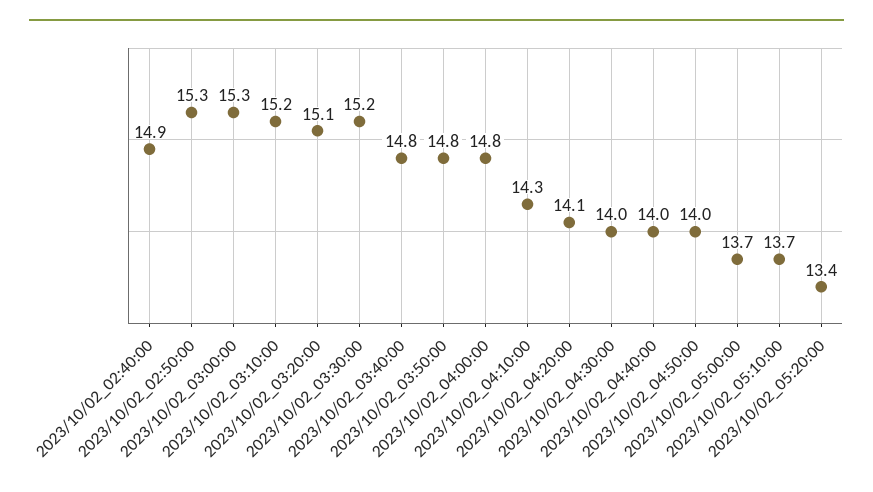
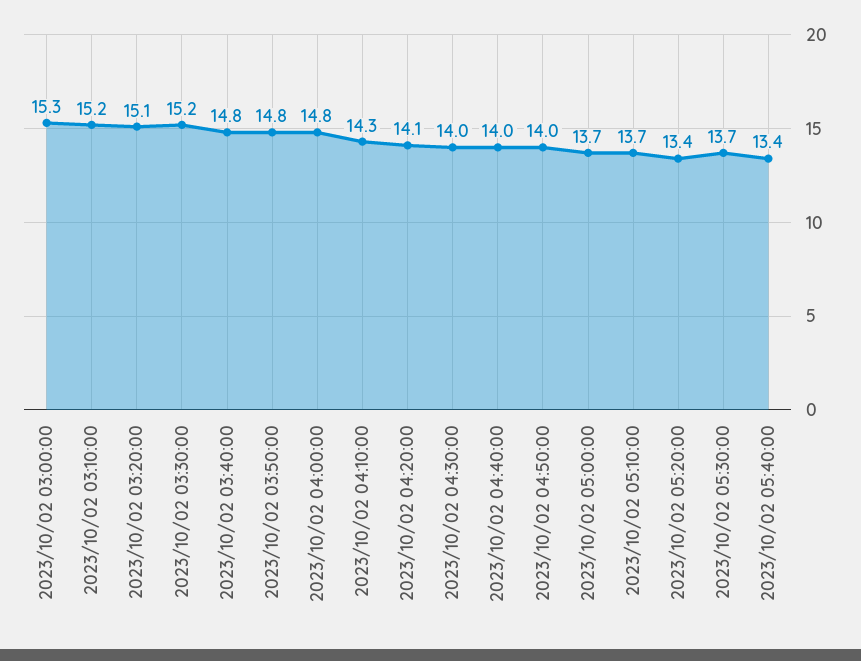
2023/10/02_02:40:00: 14.9 -> none
2023/10/02_02:50:00: 15.3 -> none
2023/10/02 05:30:00: none -> 13.7
2023/10/02 05:40:00: none -> 13.4

